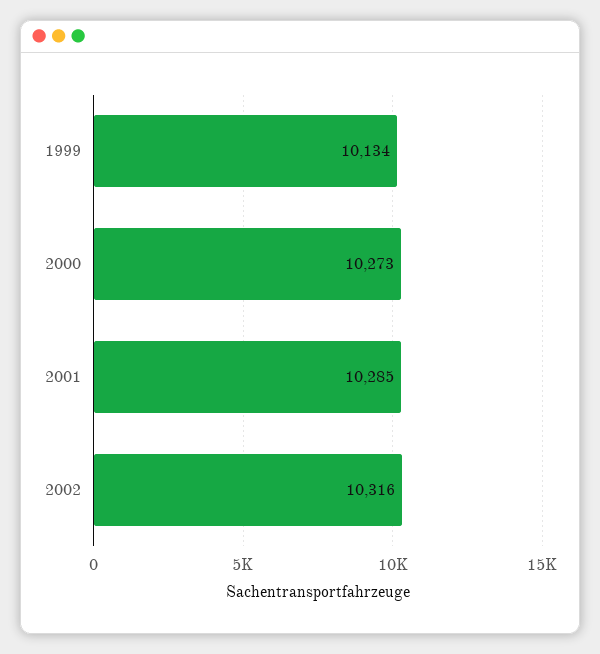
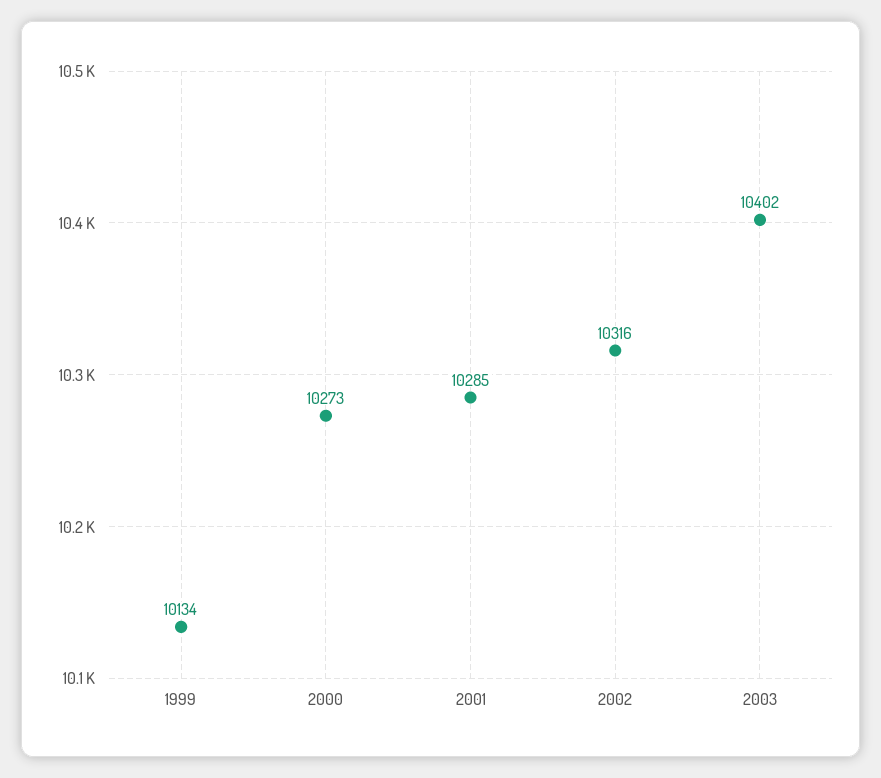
2003: none -> 10402

